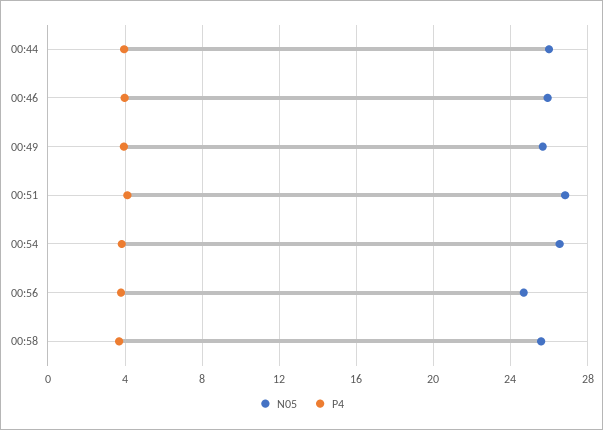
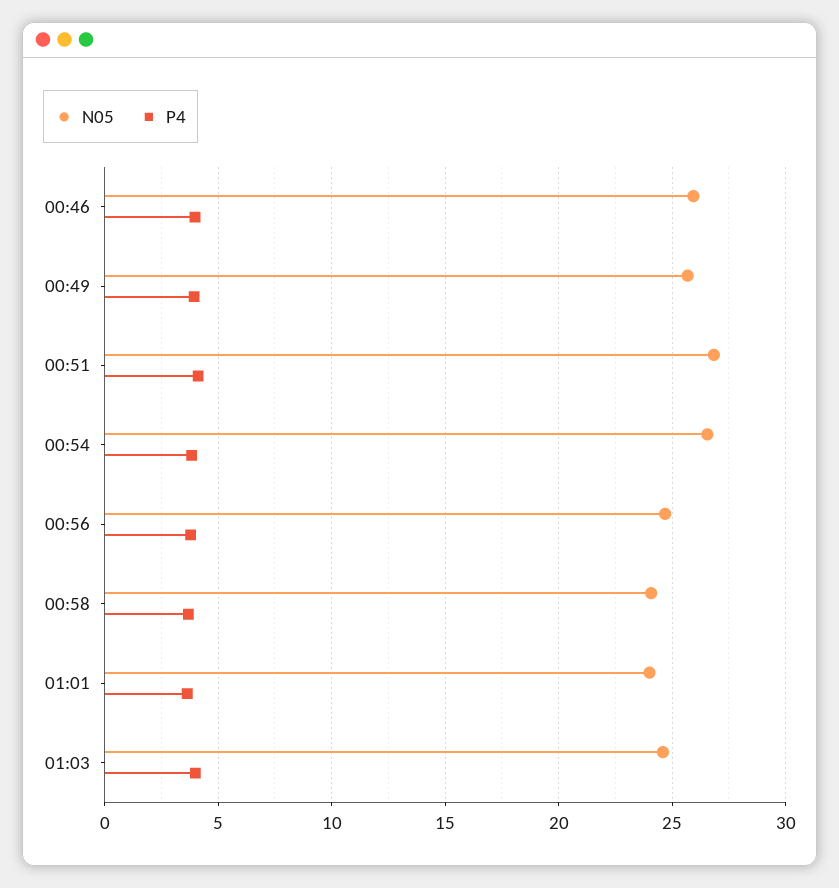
N05, 00:44: 26 -> none
P4, 00:44: 4 -> none
N05, 00:58: 25.5 -> 24
N05, 01:01: none -> 24
P4, 01:01: none -> 3.5
N05, 01:03: none -> 24.5
P4, 01:03: none -> 4

